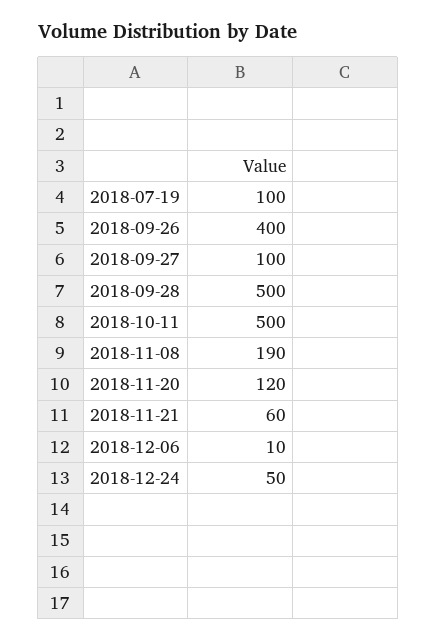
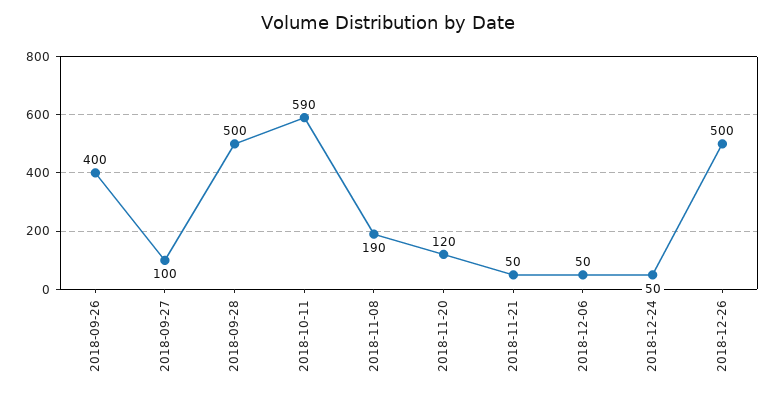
2018-07-19: 100 -> none
2018-10-11: 500 -> 590
2018-11-21: 60 -> 50
2018-12-06: 10 -> 50
2018-12-26: none -> 500

